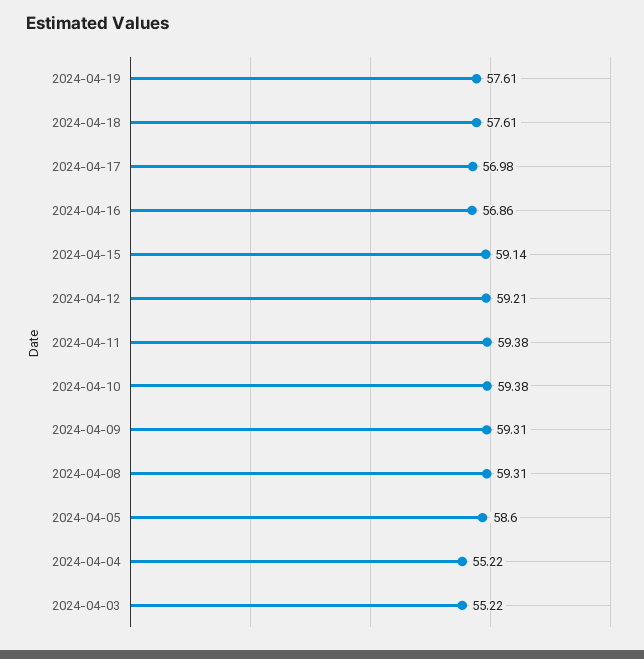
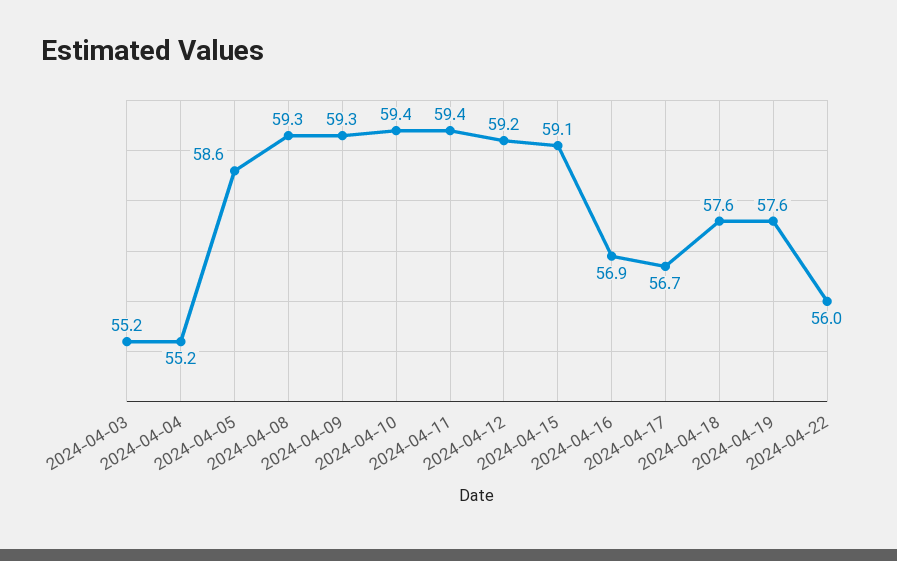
2024-04-17: 56.98 -> 56.7
2024-04-22: none -> 56

